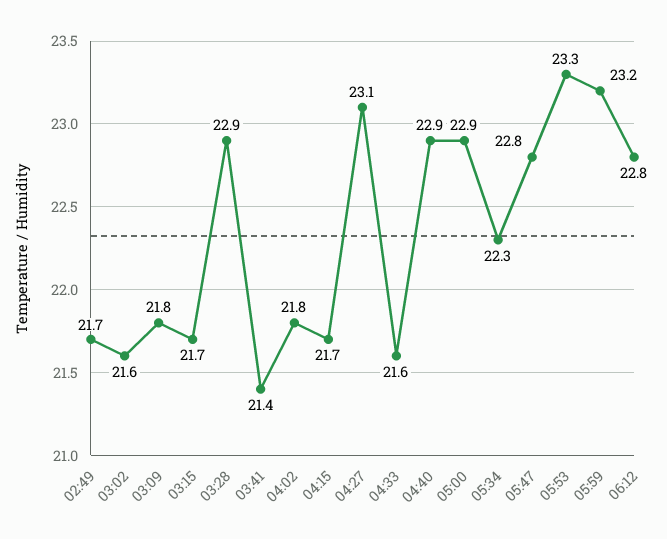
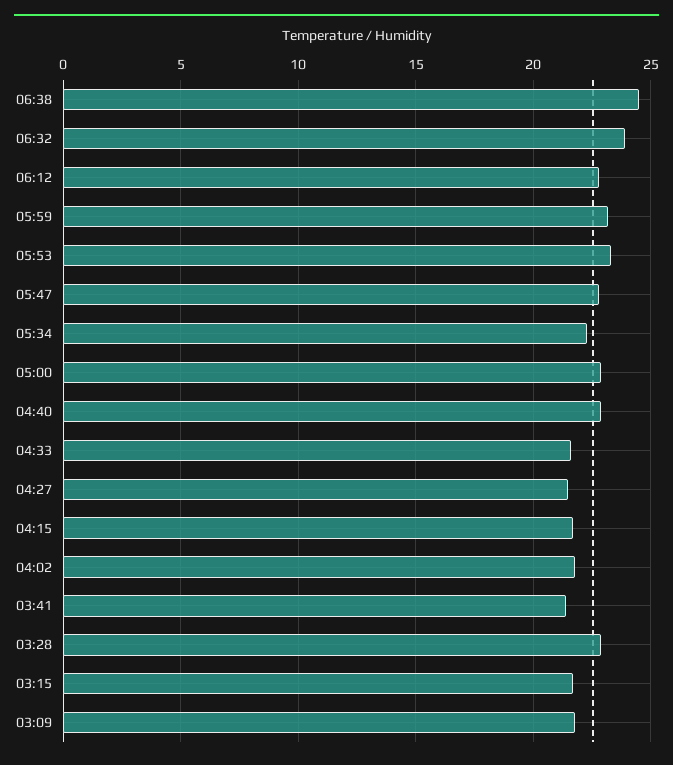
02:49: 21.7 -> none
03:02: 21.6 -> none
04:27: 23.1 -> 21.5
06:38: none -> 24.5
06:32: none -> 24

